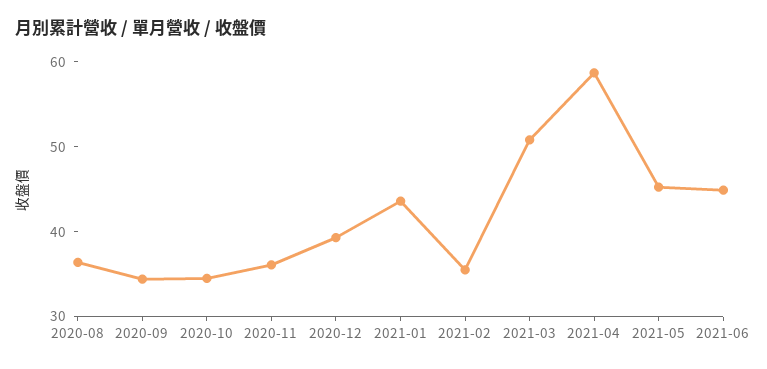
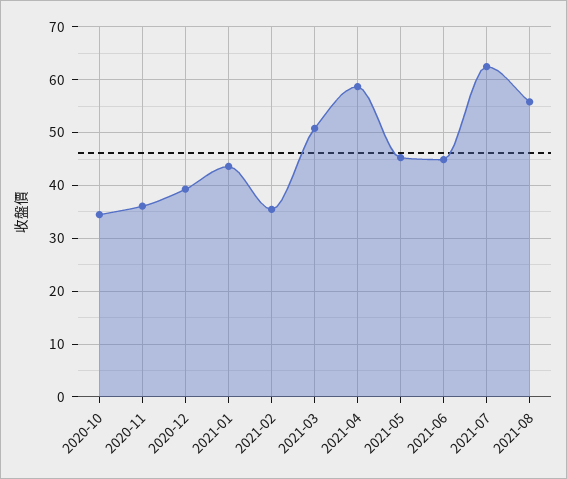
2020-08: 36 -> none
2020-09: 34 -> none
2021-07: none -> 62
2021-08: none -> 56

